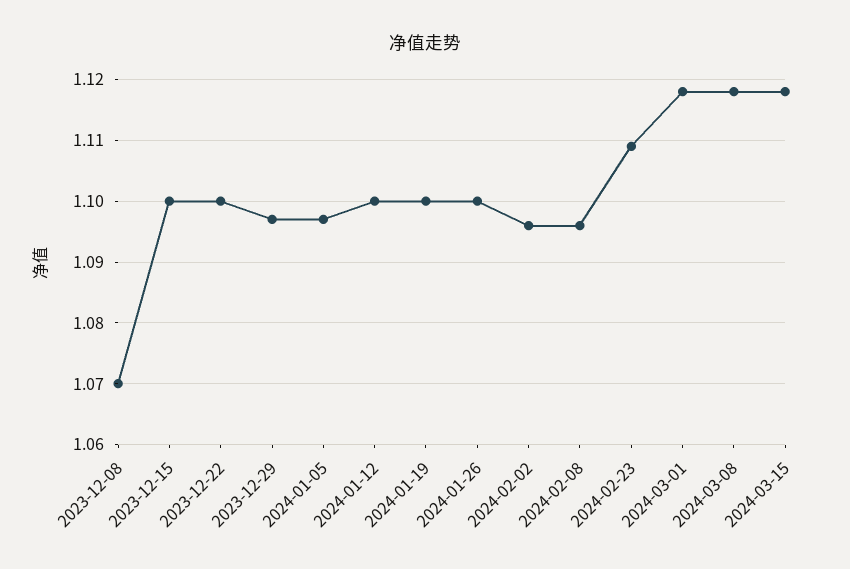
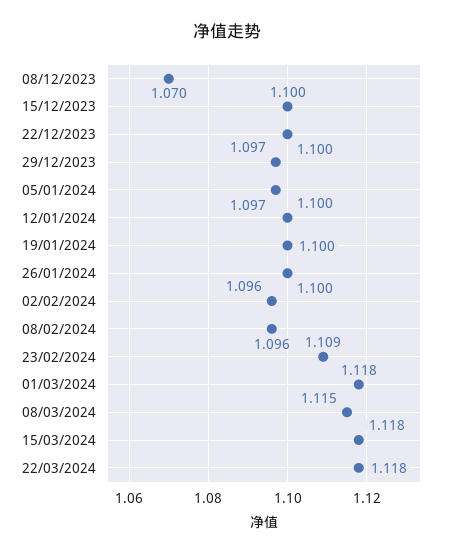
2024-03-08: 1.118 -> 1.115
22/03/2024: none -> 1.118

